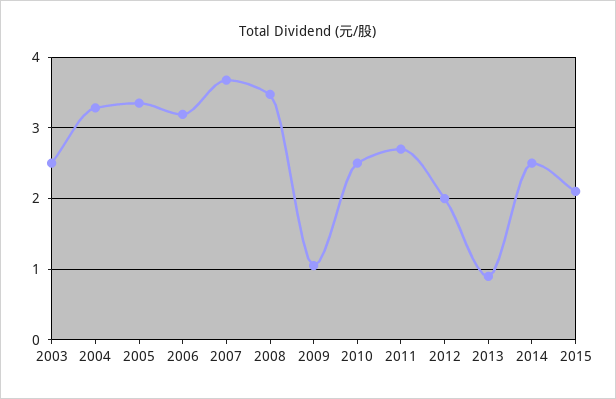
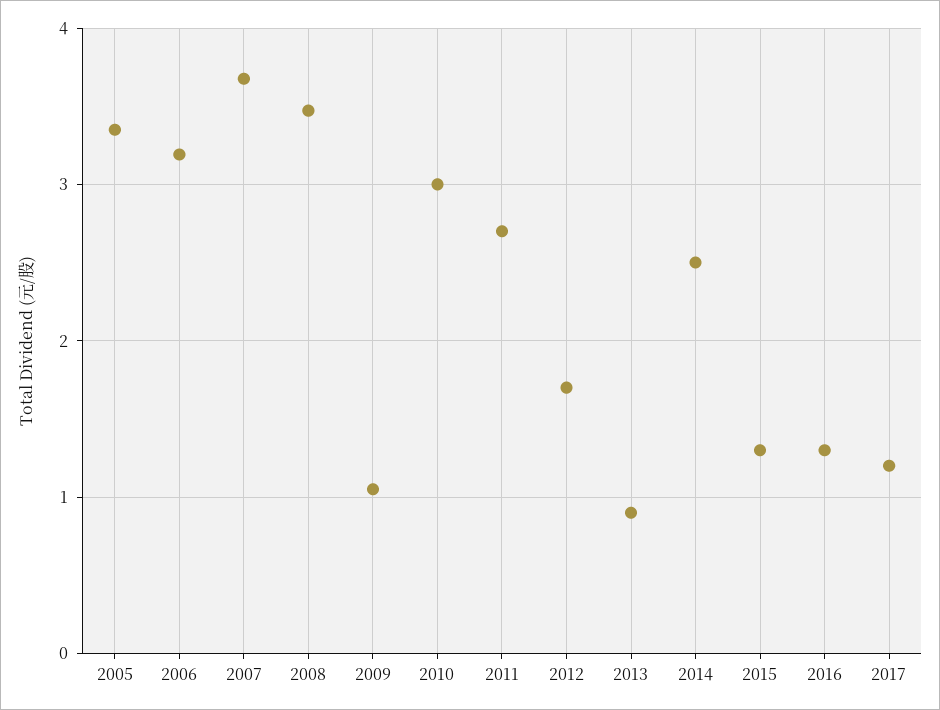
2003: 2.5 -> none
2004: 3.3 -> none
2010: 2.5 -> 3
2012: 2 -> 1.7
2015: 2.1 -> 1.3
2016: none -> 1.3
2017: none -> 1.2

